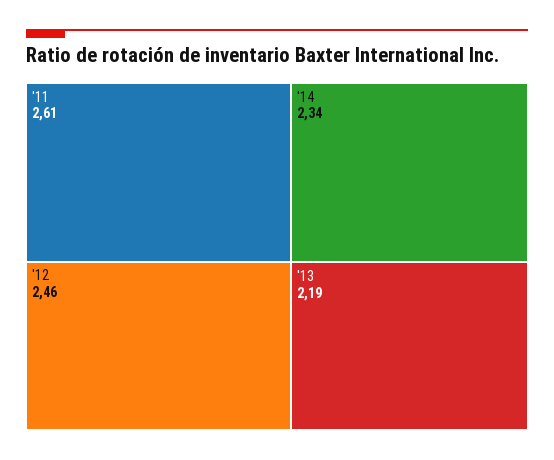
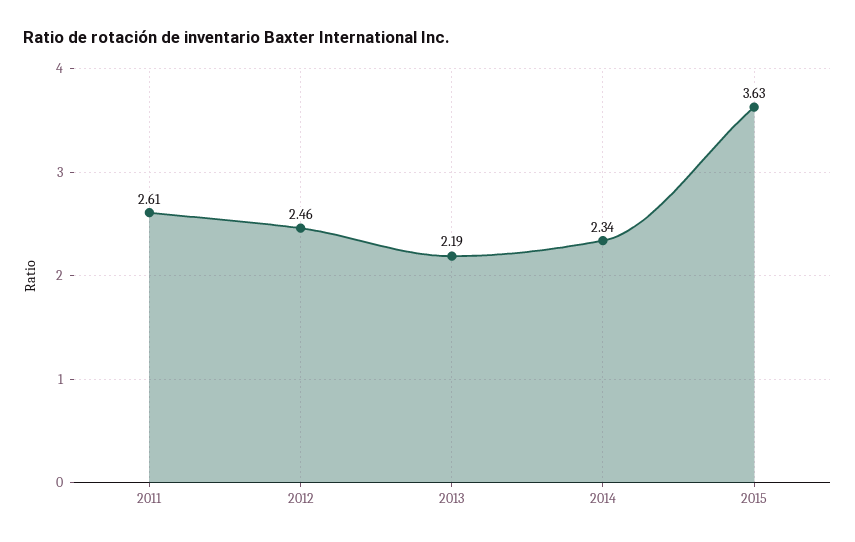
2015: none -> 3.63

